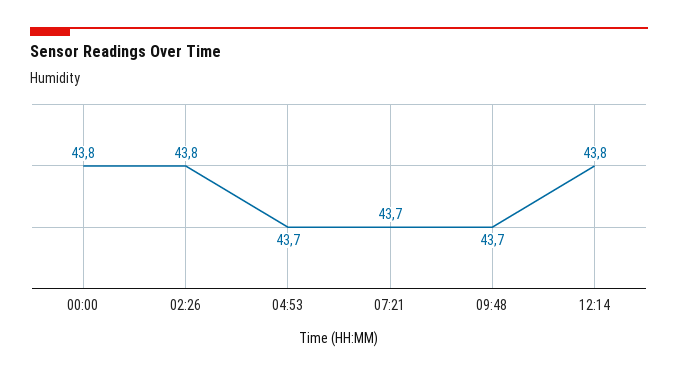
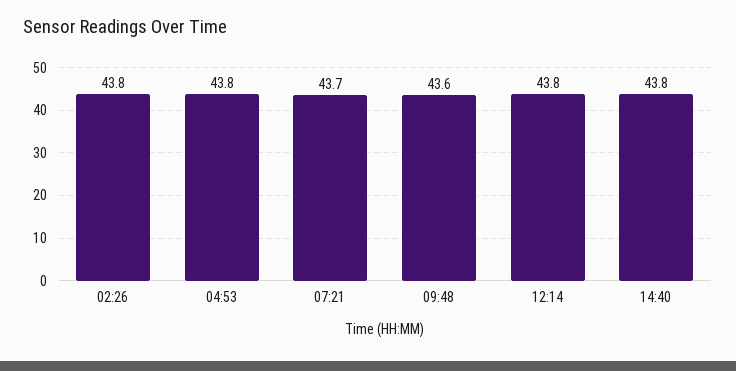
00:00: 43.8 -> none
04:53: 43.7 -> 43.8
09:48: 43.7 -> 43.6
14:40: none -> 43.8

